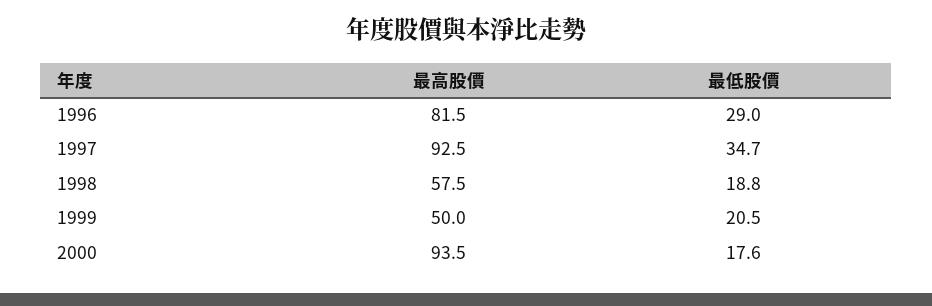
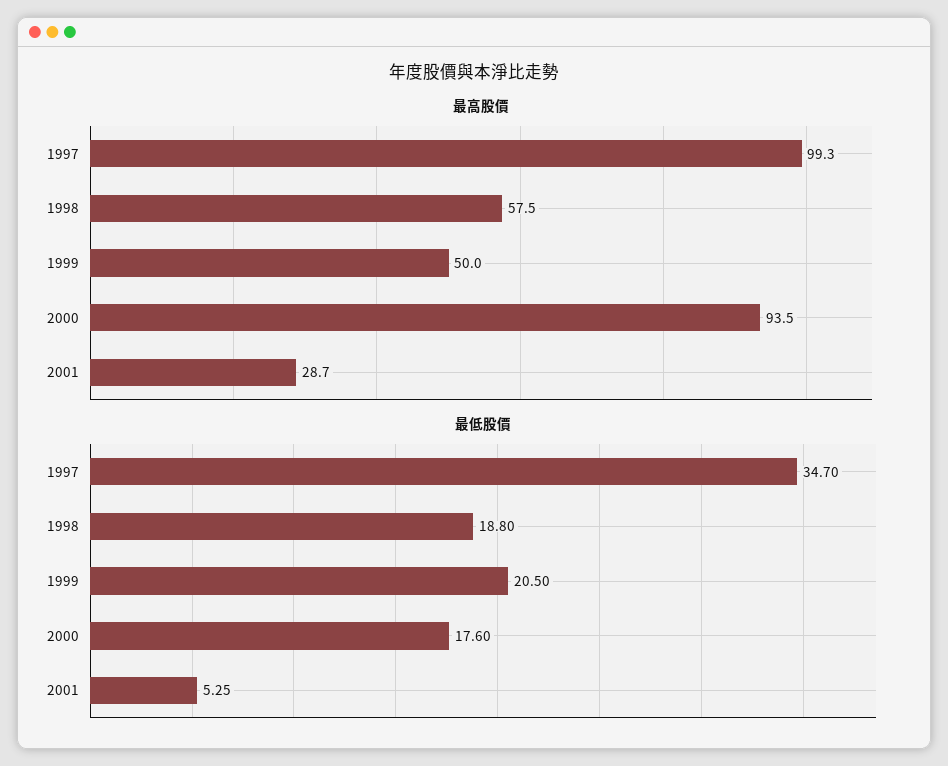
最高股價, 1996: 81.5 -> none
最低股價, 1996: 29 -> none
最高股價, 1997: 92.5 -> 99.3
最高股價, 2001: none -> 28.7
最低股價, 2001: none -> 5.25

